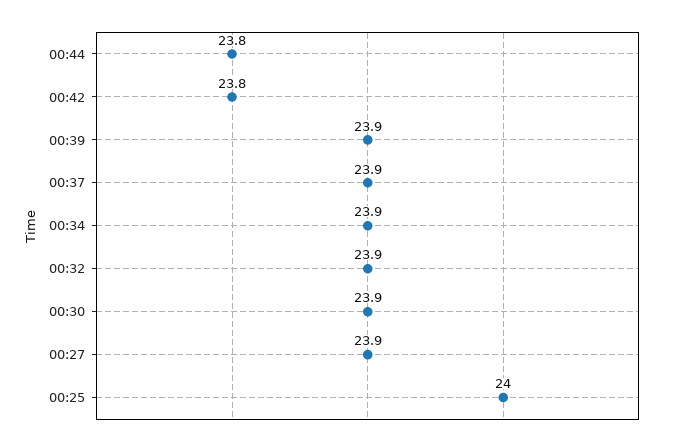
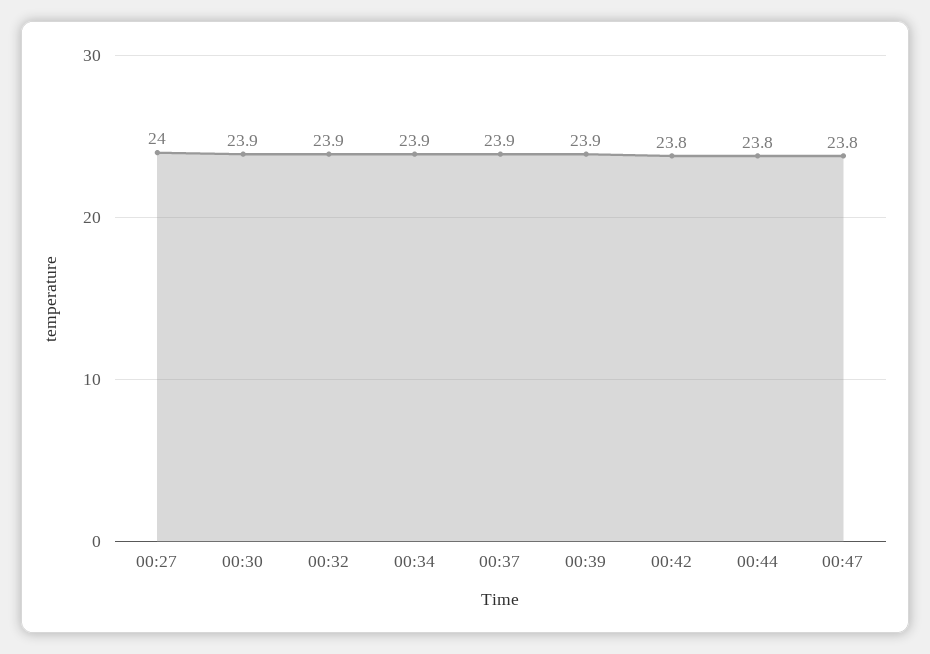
00:27: 23.9 -> 24
00:25: 24 -> none
00:47: none -> 23.8

